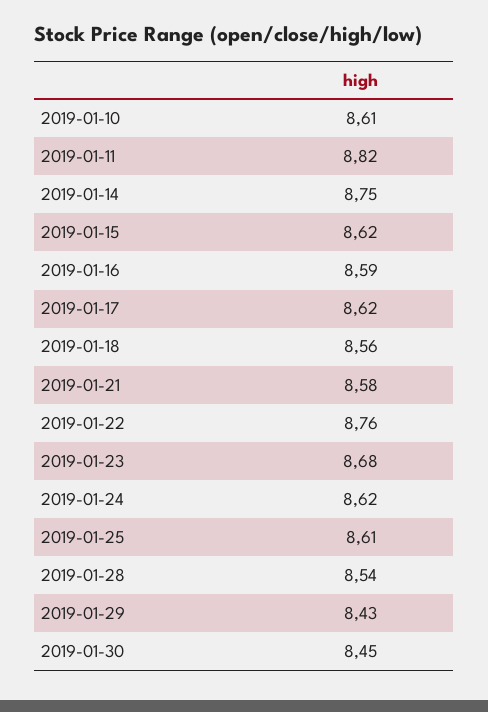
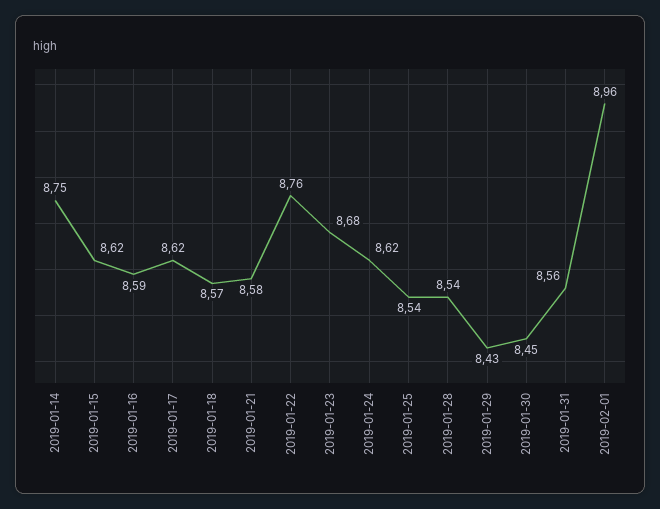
2019-01-10: 8.61 -> none
2019-01-11: 8.82 -> none
2019-01-18: 8.56 -> 8.57
2019-01-25: 8.61 -> 8.54
2019-01-31: none -> 8.56
2019-02-01: none -> 8.96

